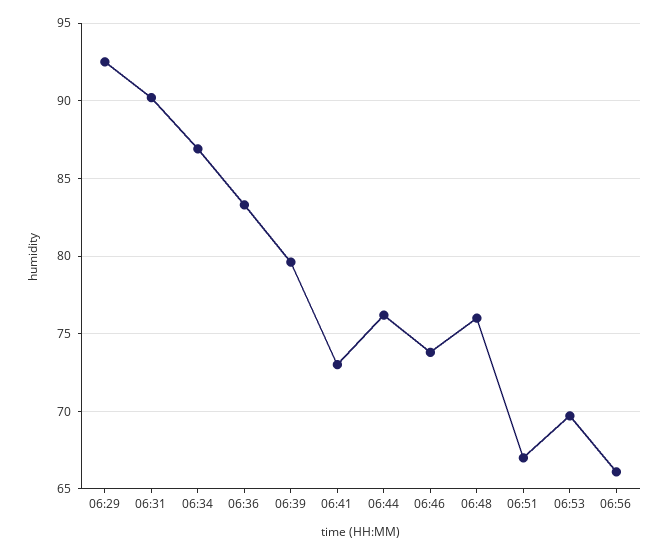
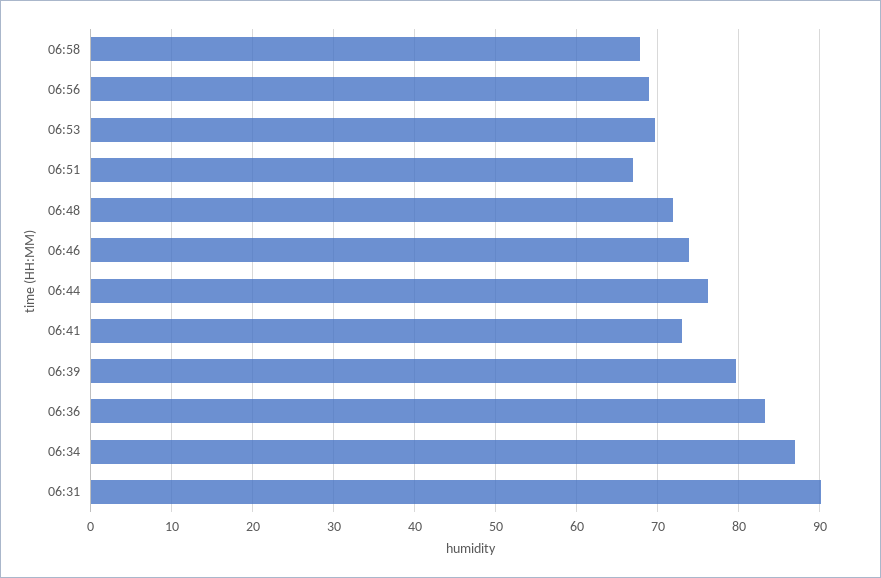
06:29: 92.5 -> none
06:48: 76 -> 72
06:56: 66 -> 69
06:58: none -> 68

